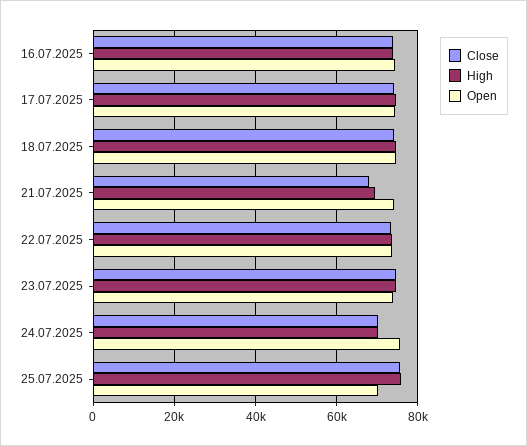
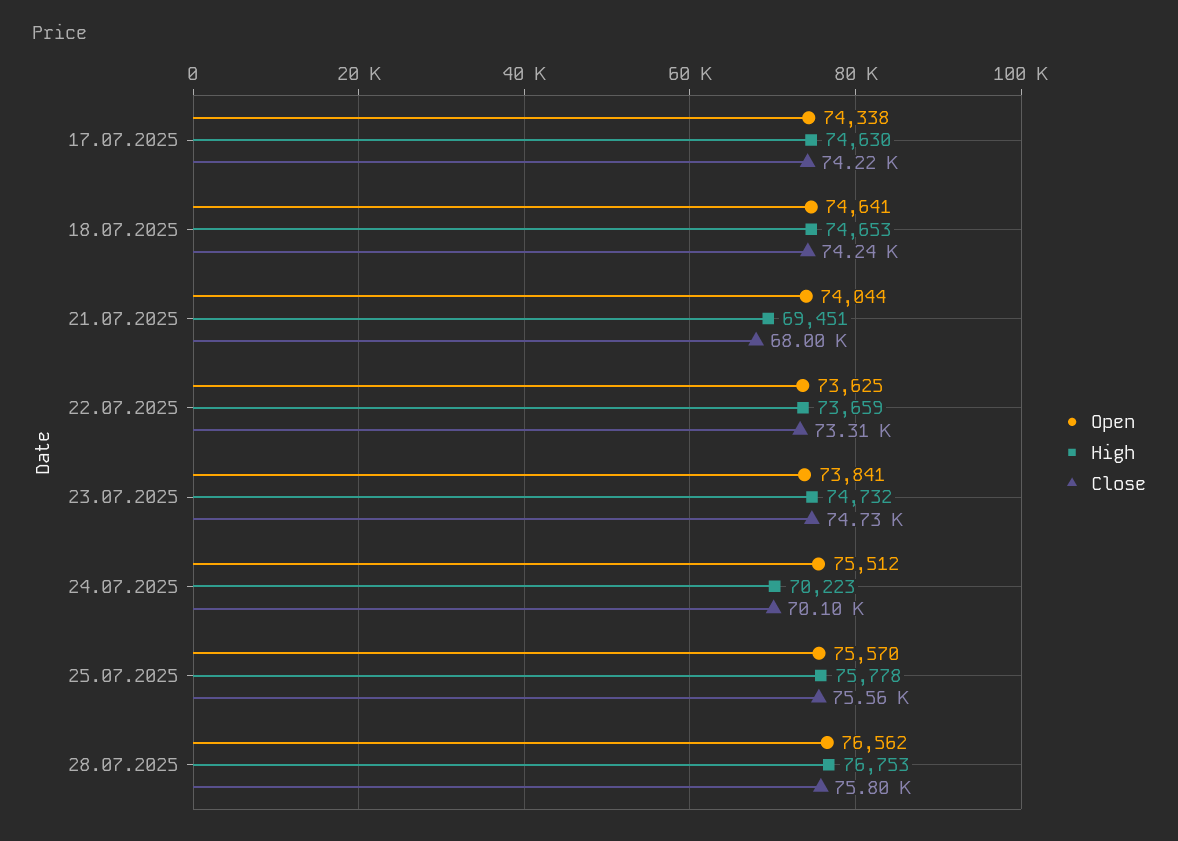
Close, 16.07.2025: 74000 -> none
High, 16.07.2025: 74000 -> none
Open, 16.07.2025: 74000 -> none
Open, 25.07.2025: 70000 -> 75570
Open, 28.07.2025: none -> 76562
High, 28.07.2025: none -> 76753
Close, 28.07.2025: none -> 75800

